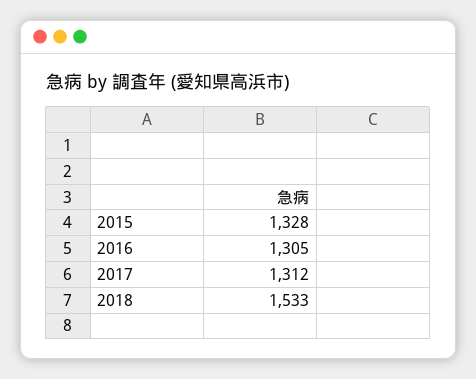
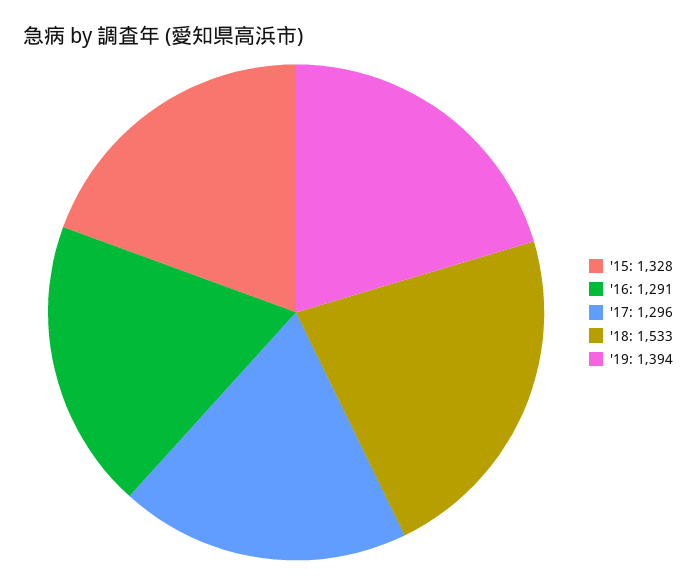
2016: 1305 -> 1291
2017: 1312 -> 1296
'19: none -> 1394

